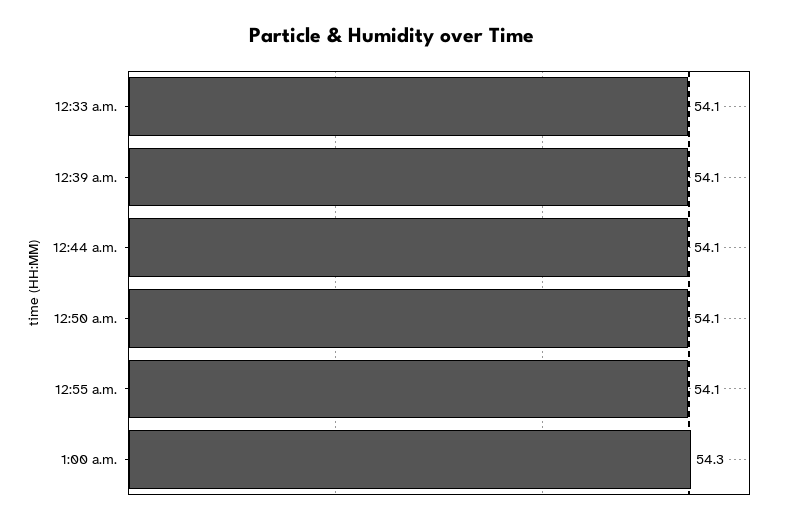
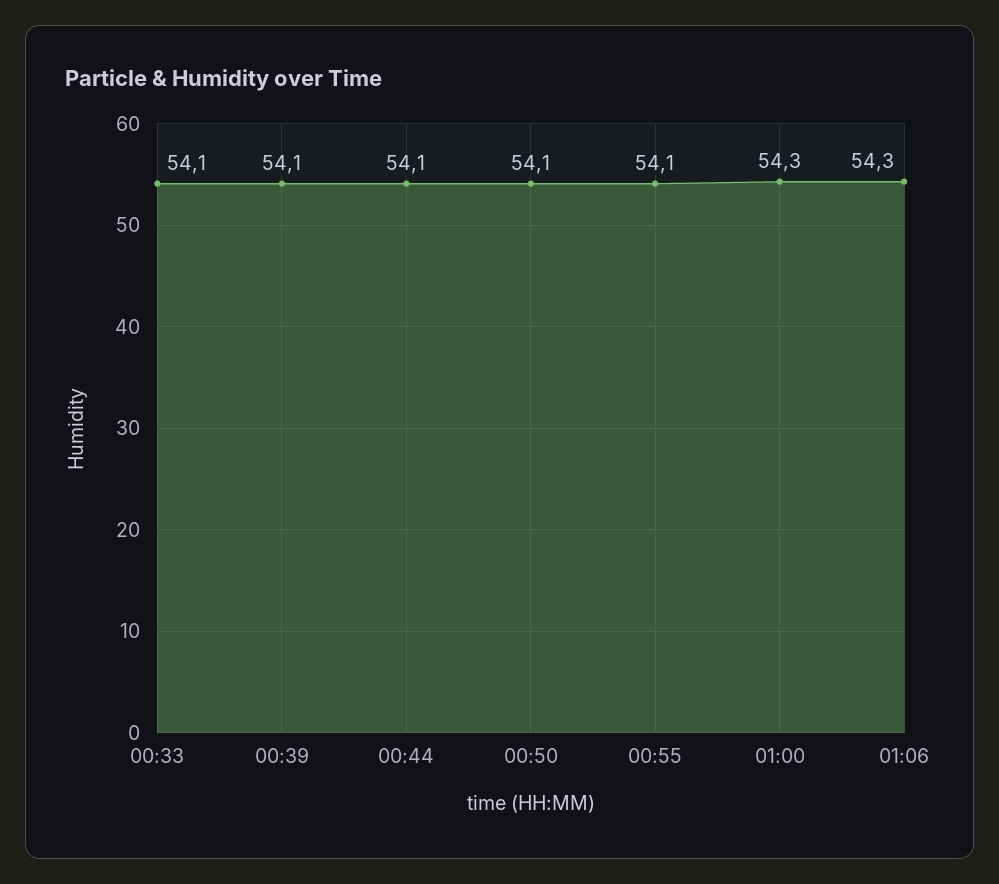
01:06: none -> 54.3

